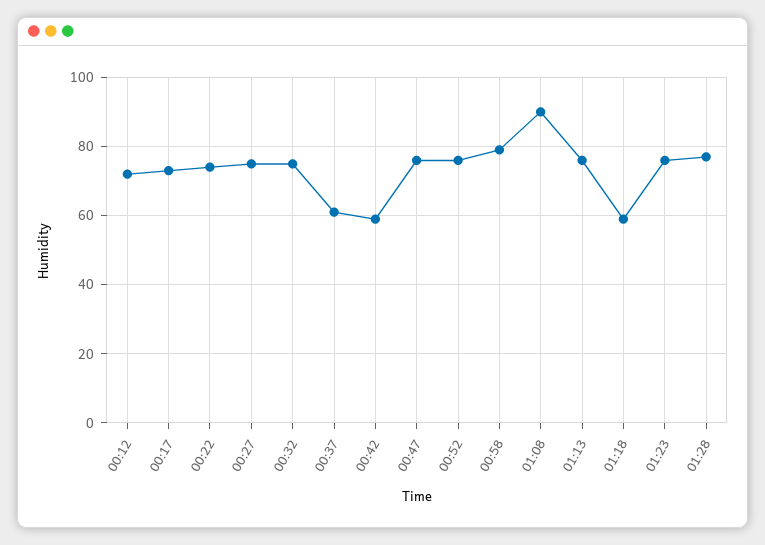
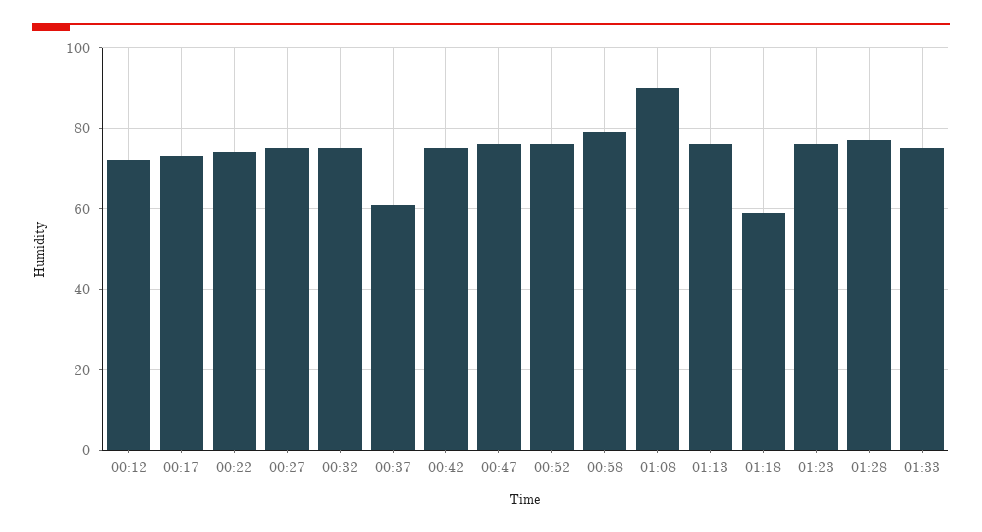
00:42: 60 -> 75
01:33: none -> 75

